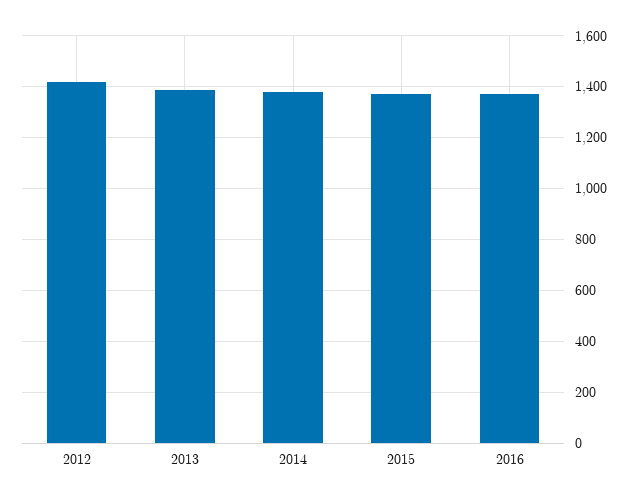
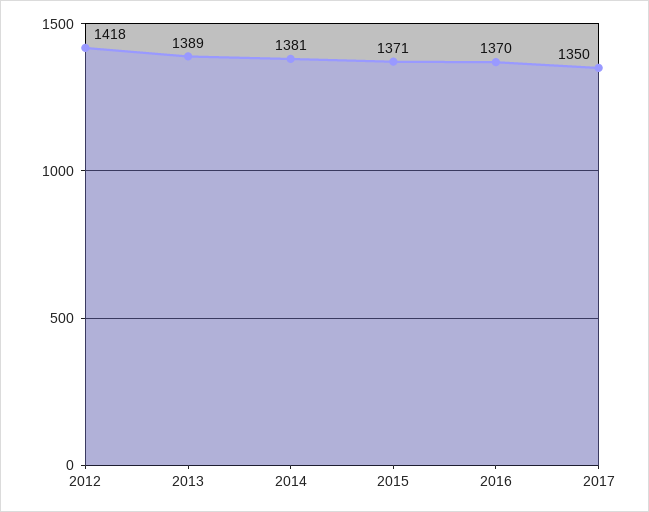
2017: none -> 1350

